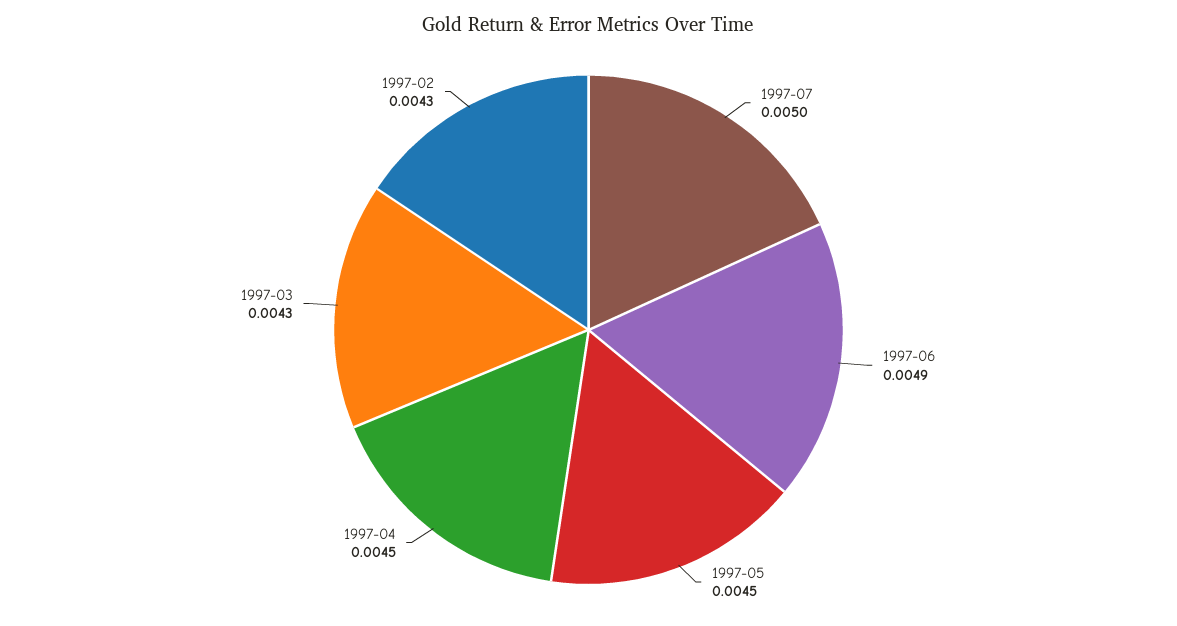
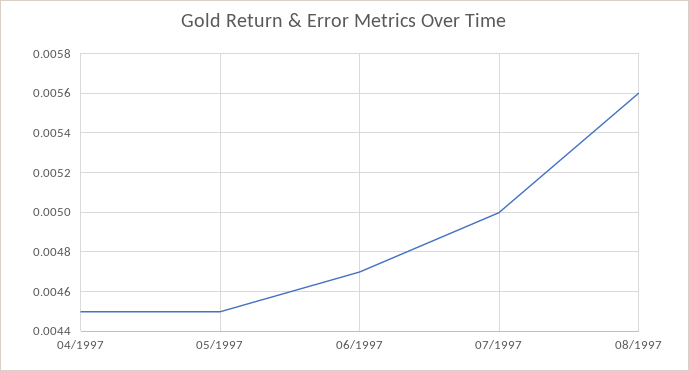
1997-06: 0.0049 -> 0.0047
1997-03: 0.0043 -> none
1997-02: 0.0043 -> none
08/1997: none -> 0.0056

